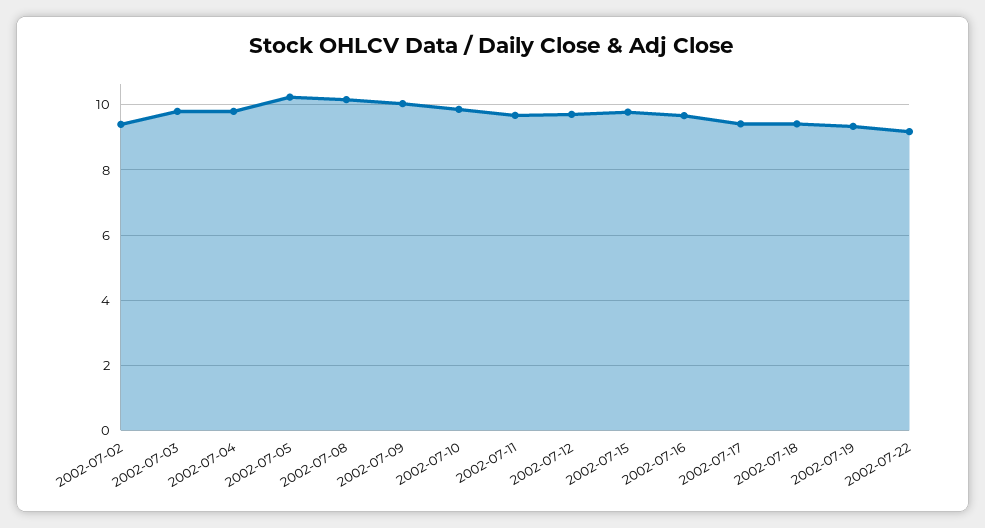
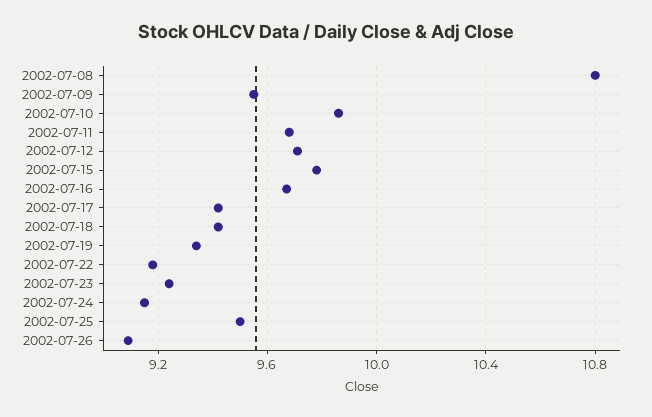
2002-07-02: 9.4 -> none
2002-07-03: 9.8 -> none
2002-07-04: 9.8 -> none
2002-07-05: 10.2 -> none
2002-07-08: 10.2 -> 10.8
2002-07-09: 10 -> 9.55
2002-07-23: none -> 9.25
2002-07-24: none -> 9.15
2002-07-25: none -> 9.5
2002-07-26: none -> 9.1

